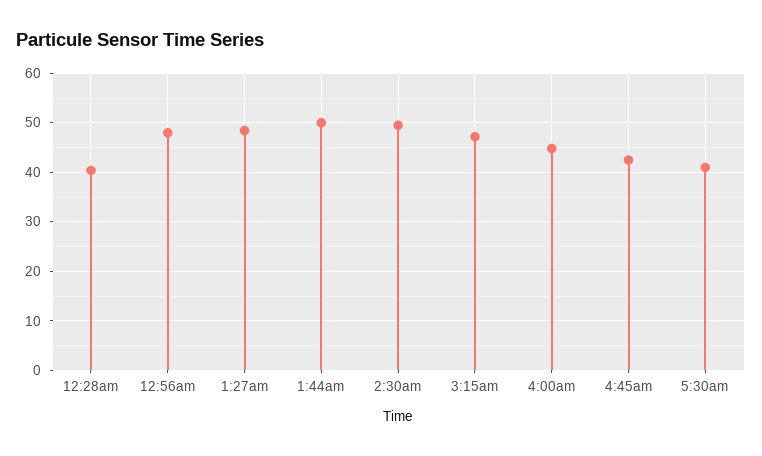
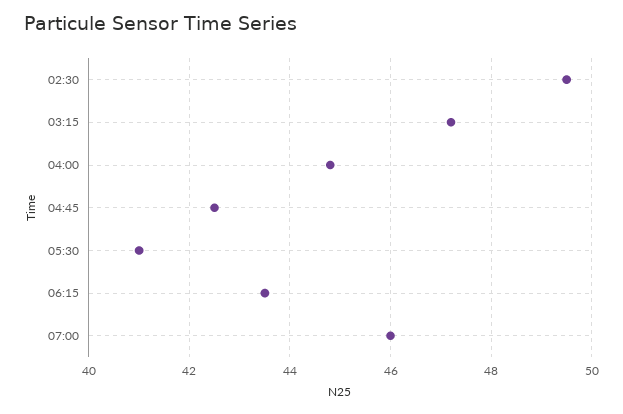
12:28am: 40 -> none
12:56am: 48 -> none
1:27am: 48 -> none
1:44am: 50 -> none
06:15: none -> 43.5
07:00: none -> 46

